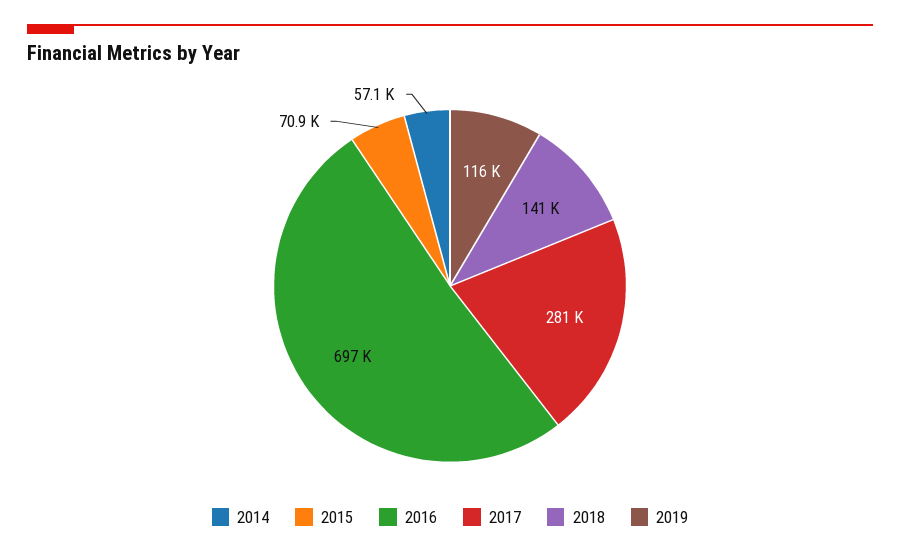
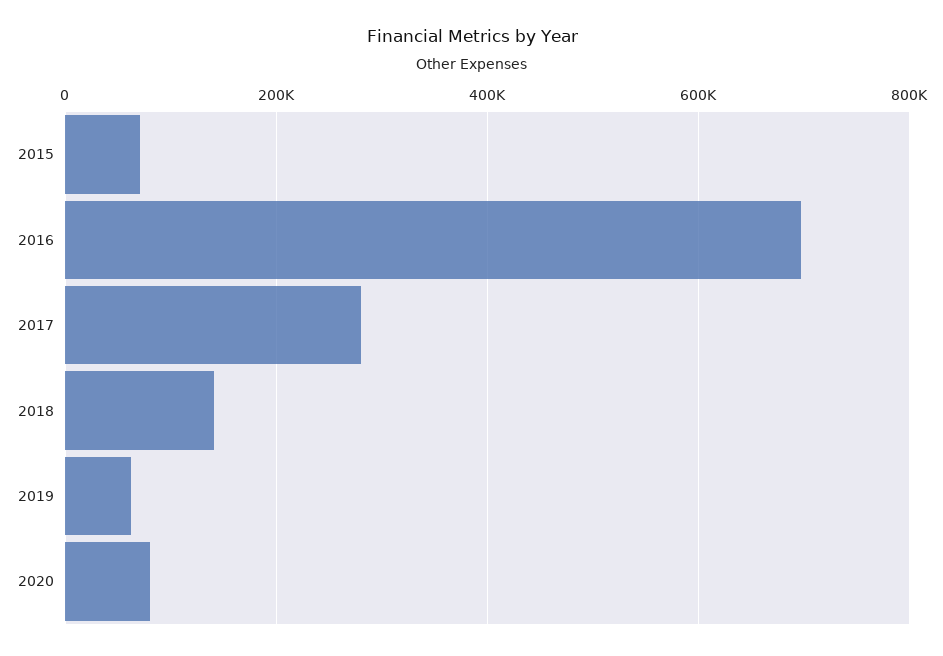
2014: 57100 -> none
2019: 116000 -> 60000
2020: none -> 80000

